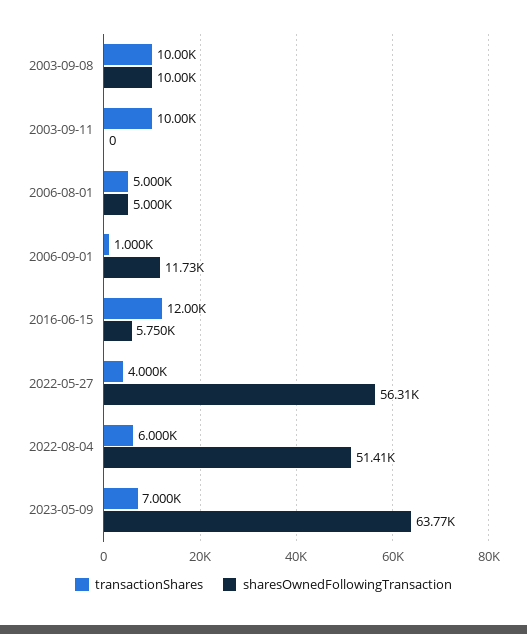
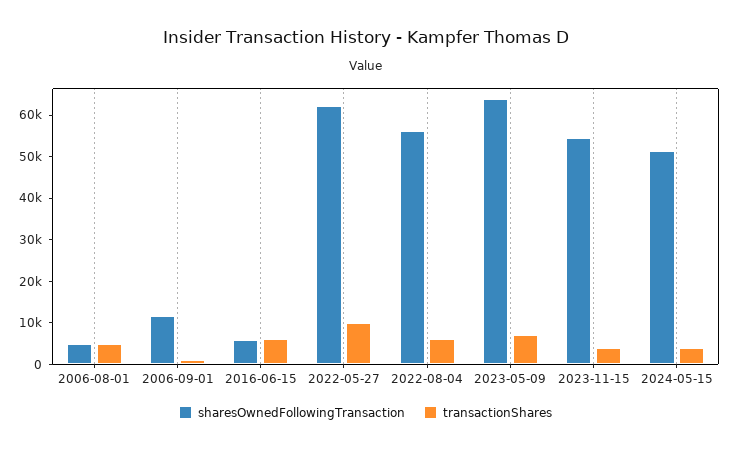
transactionShares, 2003-09-08: 10000 -> none
sharesOwnedFollowingTransaction, 2003-09-08: 10000 -> none
transactionShares, 2003-09-11: 10000 -> none
sharesOwnedFollowingTransaction, 2003-09-11: 0 -> none
transactionShares, 2016-06-15: 12000 -> 6000
transactionShares, 2022-05-27: 4000 -> 10000
sharesOwnedFollowingTransaction, 2022-05-27: 56310 -> 62000
sharesOwnedFollowingTransaction, 2022-08-04: 51410 -> 56000
sharesOwnedFollowingTransaction, 2023-11-15: none -> 54000
transactionShares, 2023-11-15: none -> 4000
sharesOwnedFollowingTransaction, 2024-05-15: none -> 52000
transactionShares, 2024-05-15: none -> 4000

